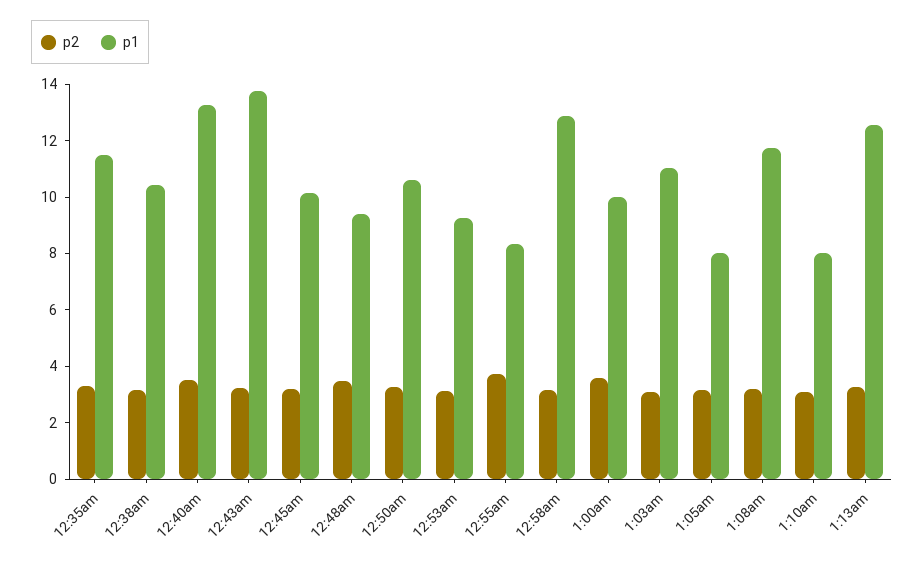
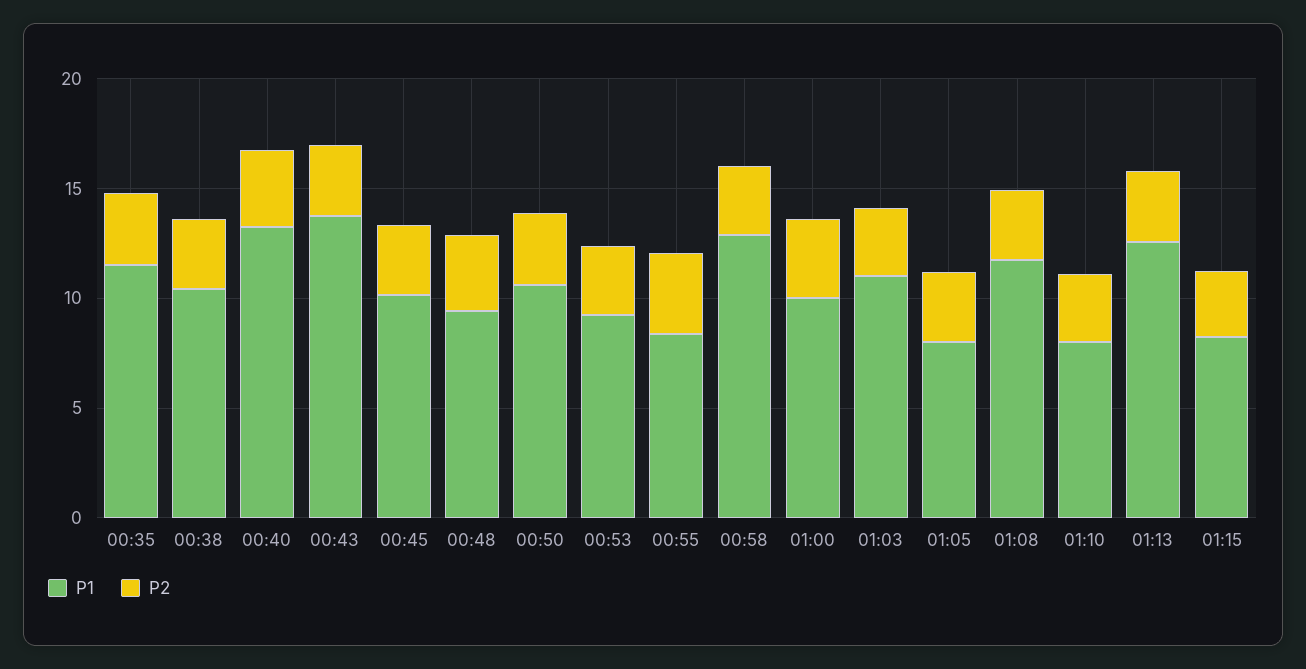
p1, 01:15: none -> 8
p2, 01:15: none -> 3

